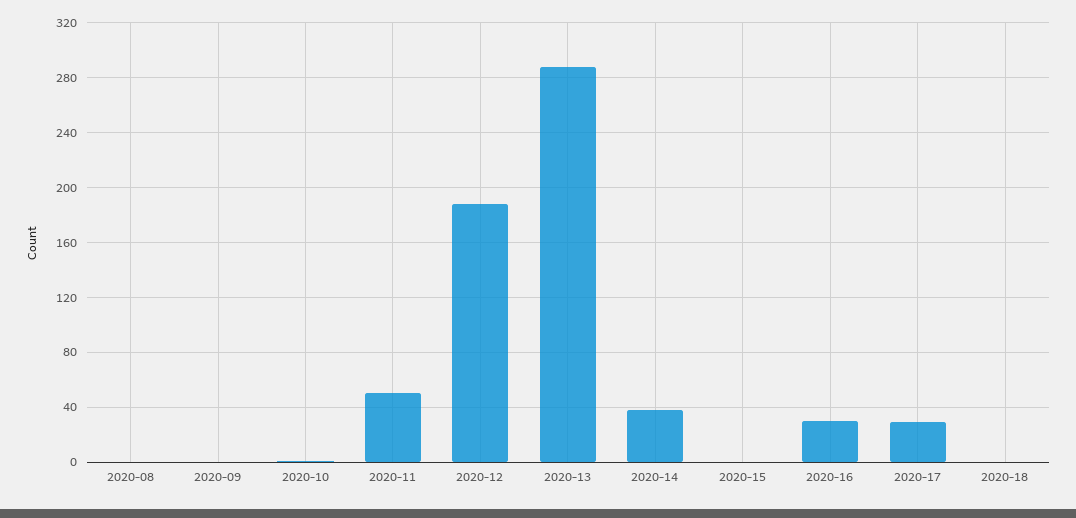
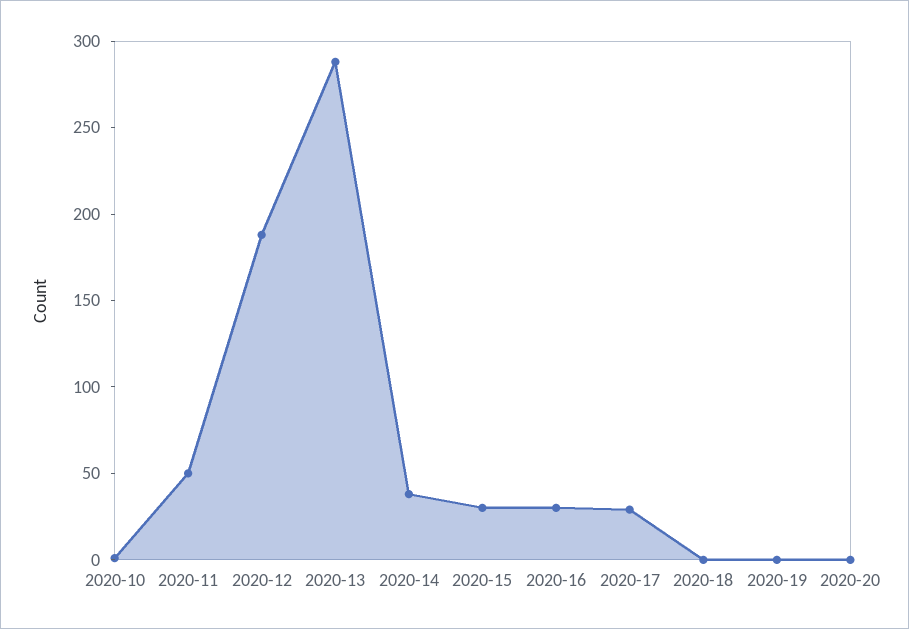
2020-08: 0 -> none
2020-09: 0 -> none
2020-15: 0 -> 30
2020-19: none -> 0
2020-20: none -> 0

